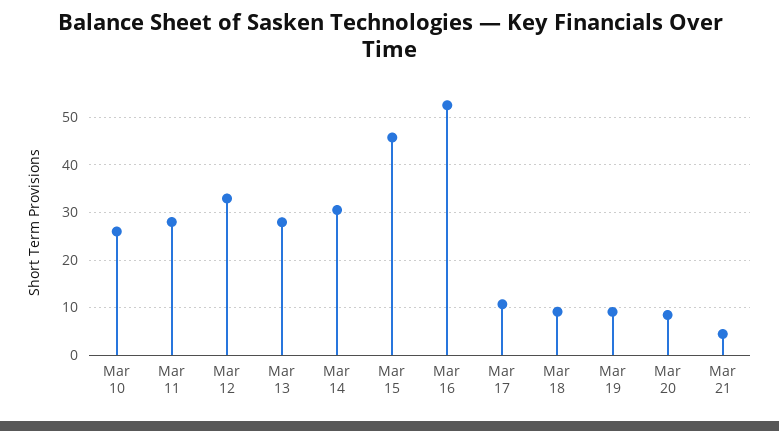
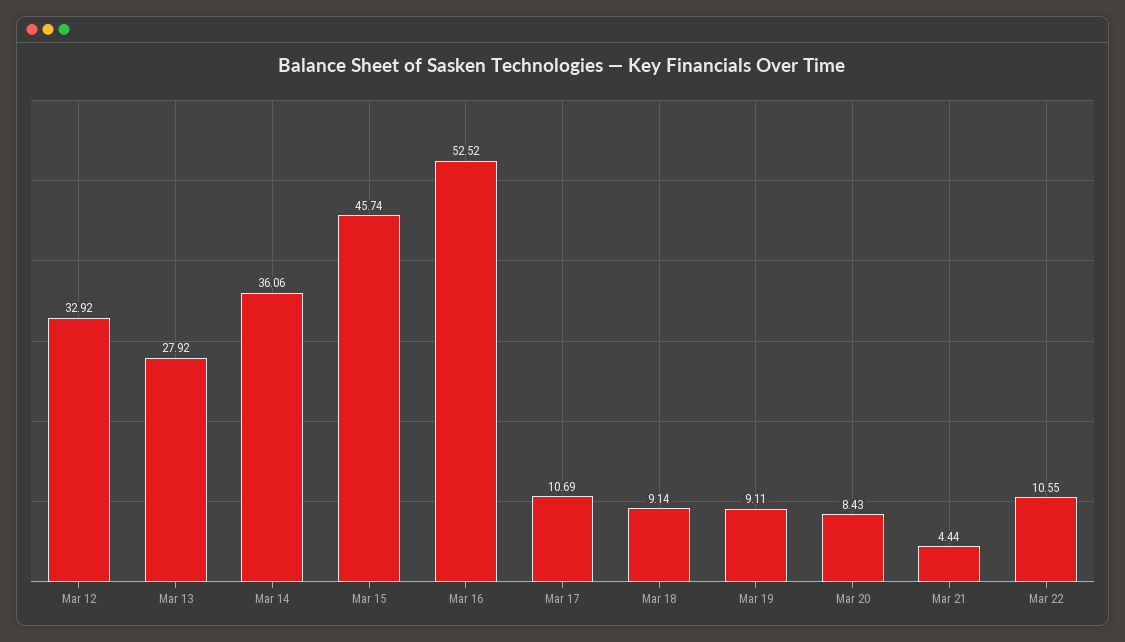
Mar 10: 26 -> none
Mar 11: 28 -> none
Mar 14: 30 -> 36.06
Mar 22: none -> 10.55

